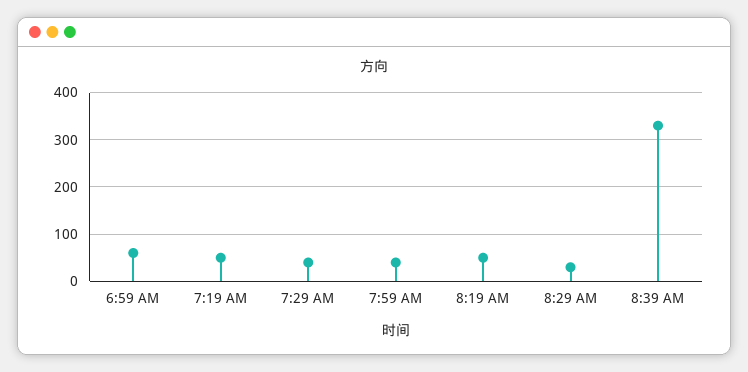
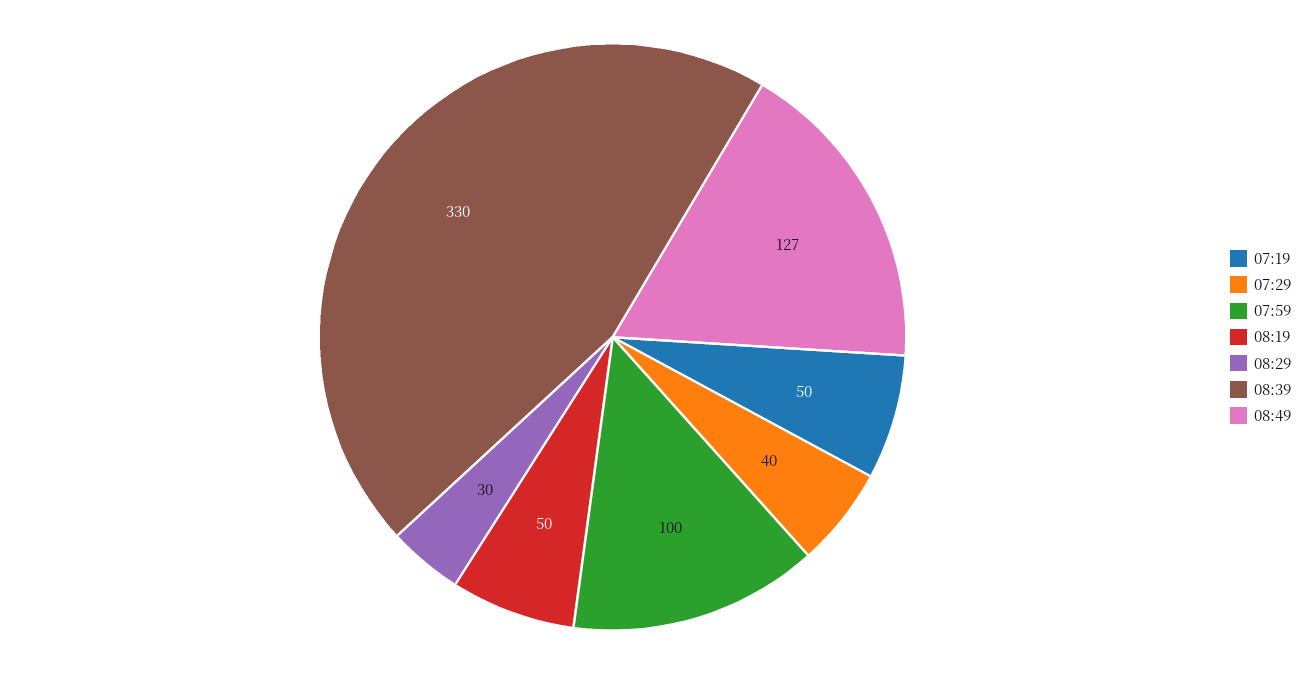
6:59 AM: 60 -> none
7:59 AM: 40 -> 100
08:49: none -> 127

